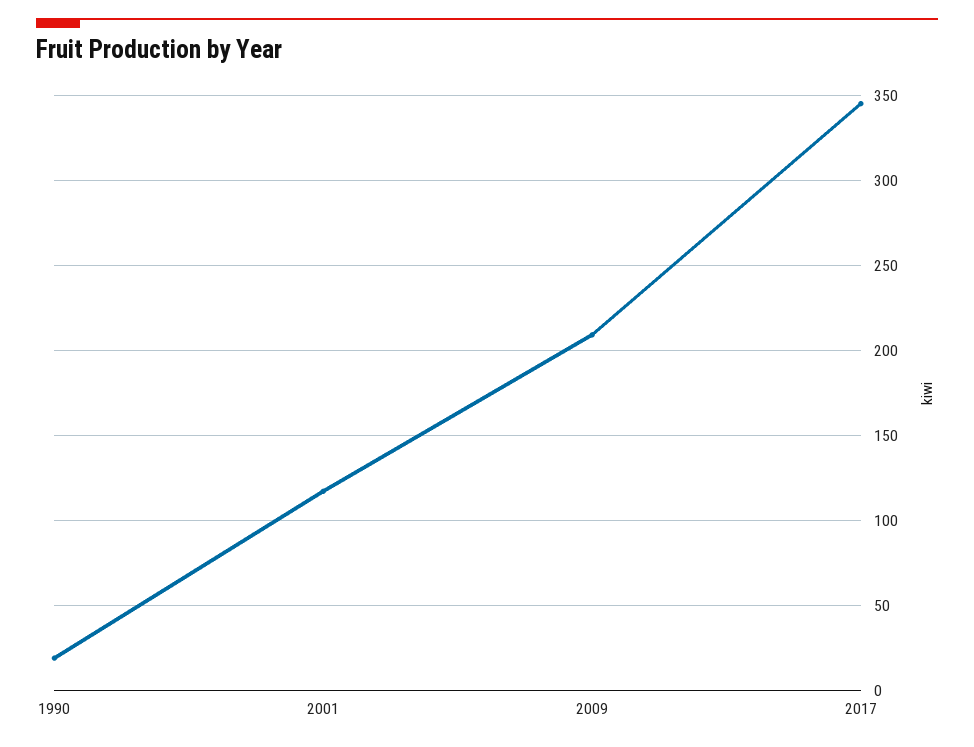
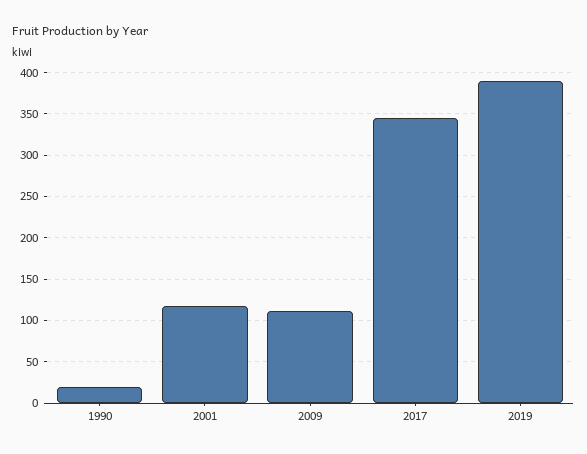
2009: 210 -> 110
2019: none -> 390

